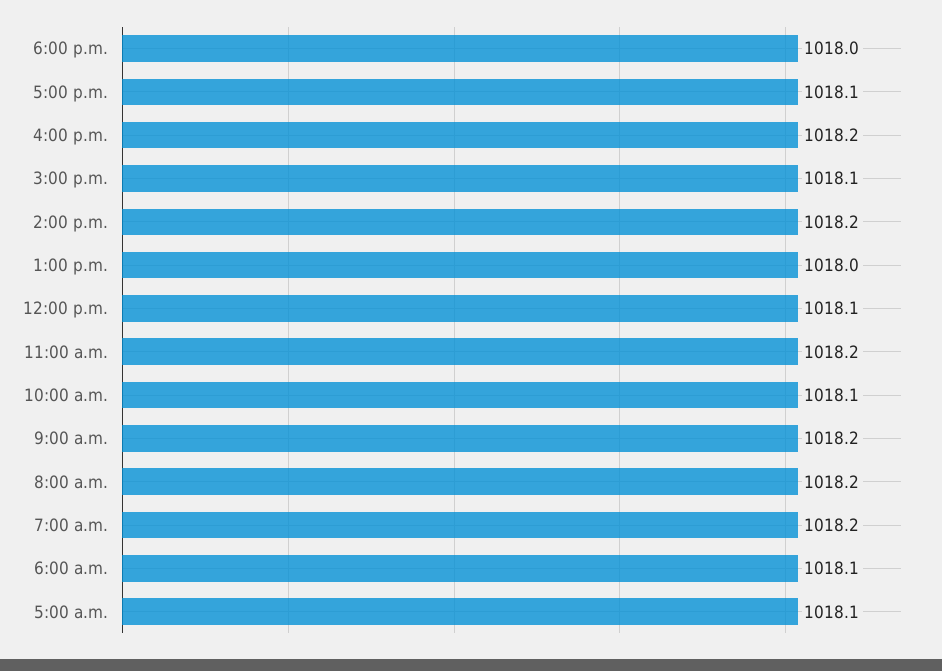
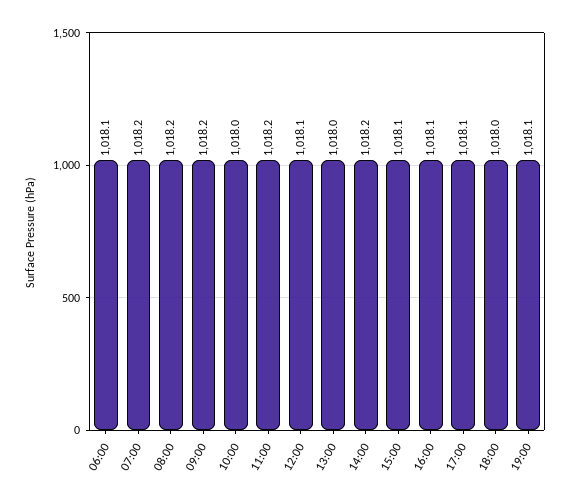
4:00 p.m.: 1018.2 -> 1018.1
10:00 a.m.: 1018.1 -> 1018
5:00 a.m.: 1018.1 -> none
19:00: none -> 1018.1

